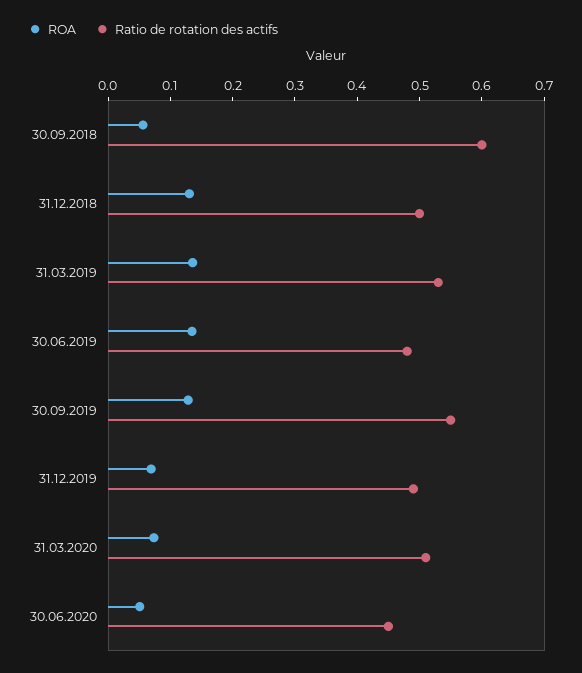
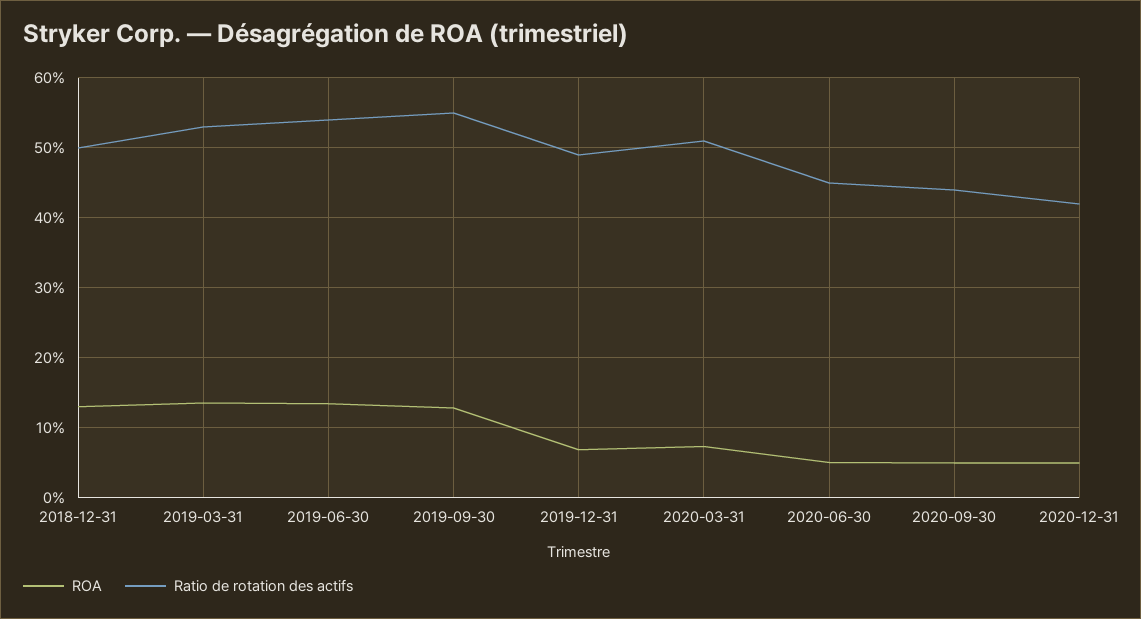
ROA, 30.09.2018: 0.06 -> none
Ratio de rotation des actifs, 30.09.2018: 0.6 -> none
Ratio de rotation des actifs, 30.06.2019: 0.48 -> 0.54
ROA, 2020-09-30: none -> 0.05
Ratio de rotation des actifs, 2020-09-30: none -> 0.44
ROA, 2020-12-31: none -> 0.05
Ratio de rotation des actifs, 2020-12-31: none -> 0.42

